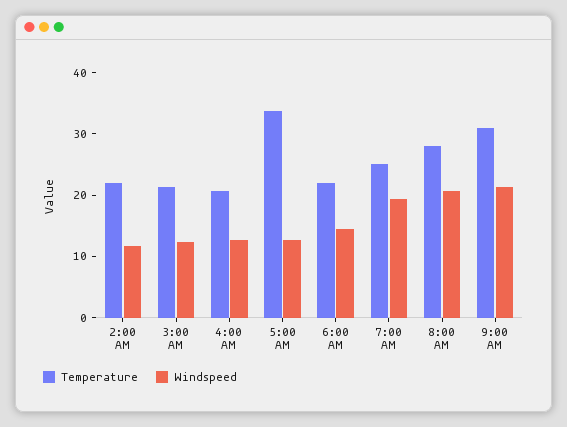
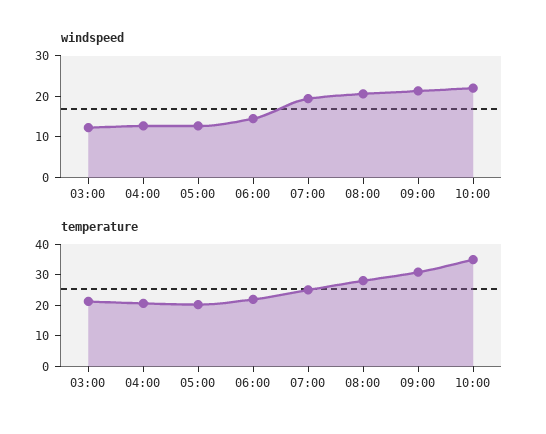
Temperature, 2:00 AM: 22 -> none
Windspeed, 2:00 AM: 12 -> none
Temperature, 5:00 AM: 34 -> 20
Windspeed, 10:00: none -> 22
Temperature, 10:00: none -> 35

